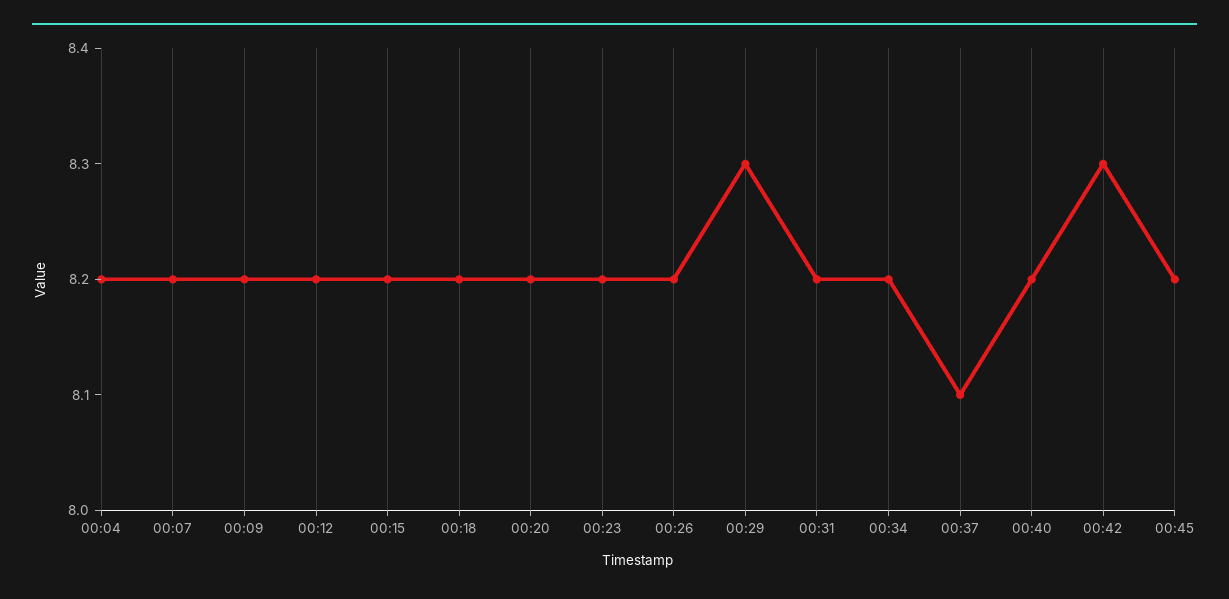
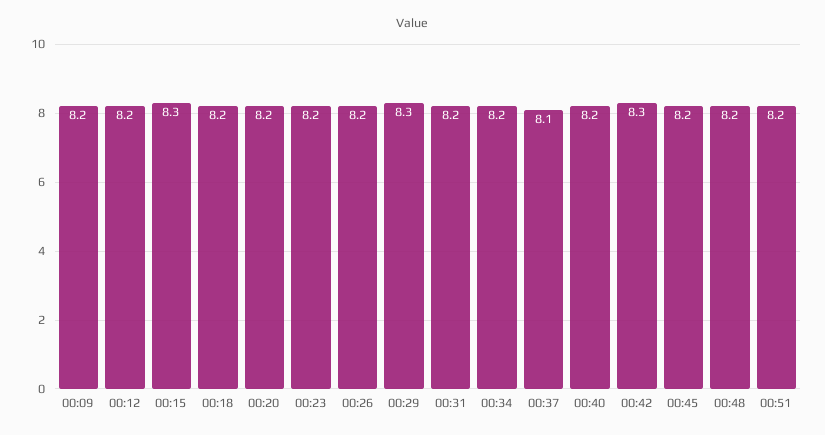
00:04: 8.2 -> none
00:07: 8.2 -> none
00:15: 8.2 -> 8.3
00:48: none -> 8.2
00:51: none -> 8.2

